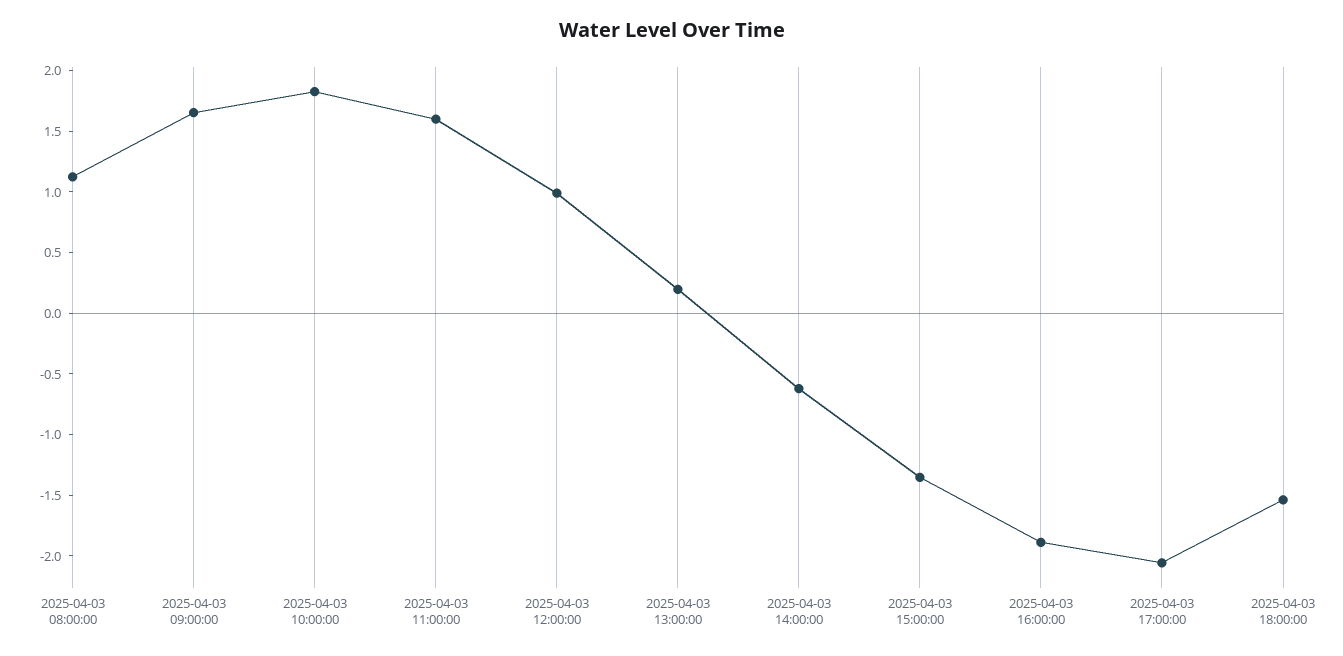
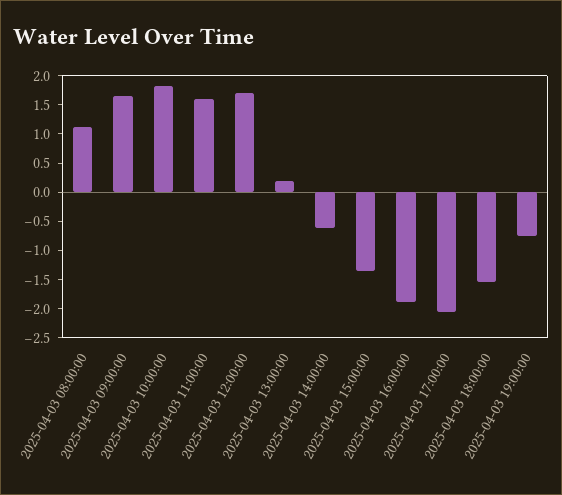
2025-04-03 12:00:00: 1 -> 1.75
2025-04-03 19:00:00: none -> -0.75

